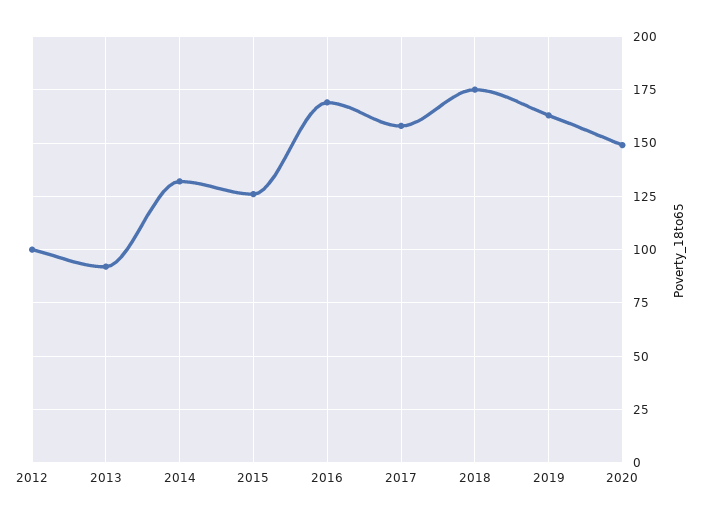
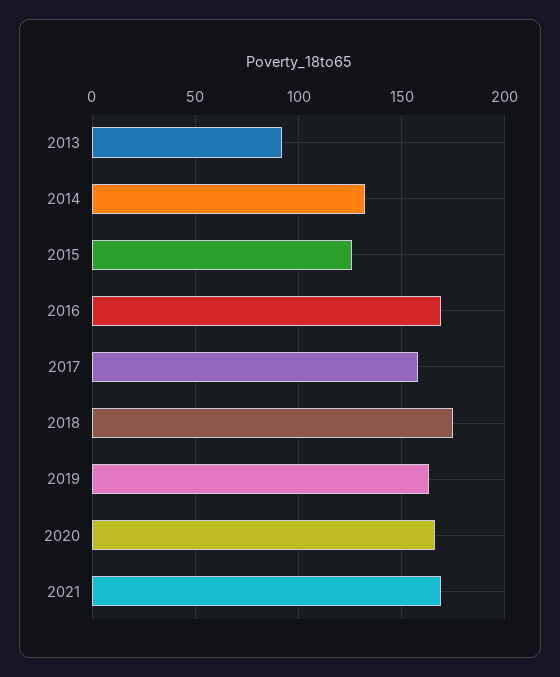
2012: 100 -> none
2020: 150 -> 165
2021: none -> 170

